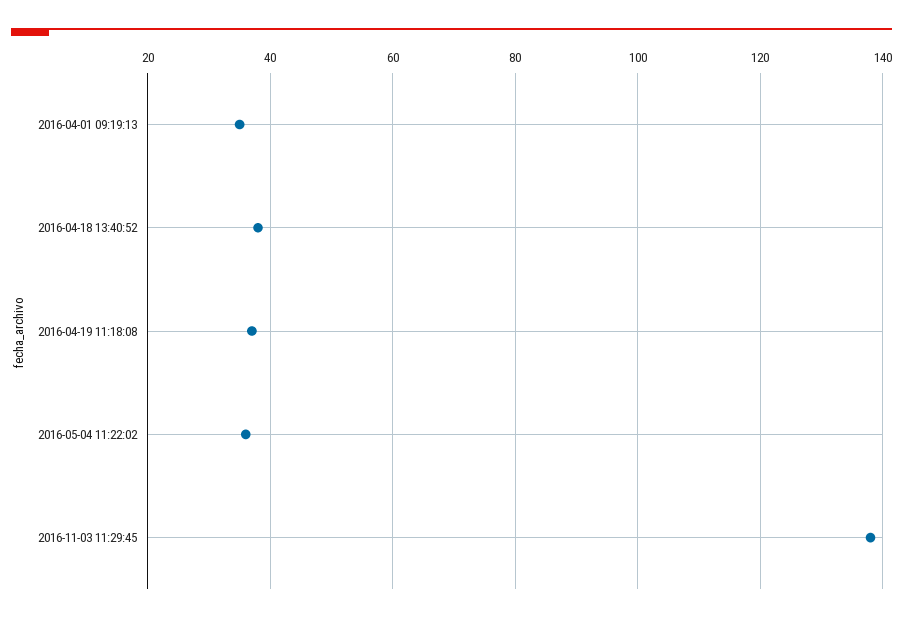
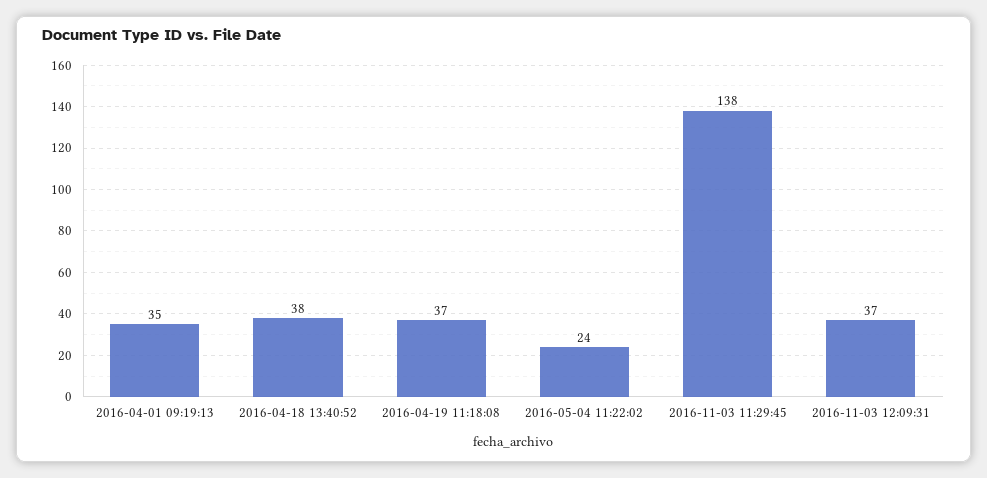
2016-05-04 11:22:02: 35 -> 24
2016-11-03 12:09:31: none -> 37

